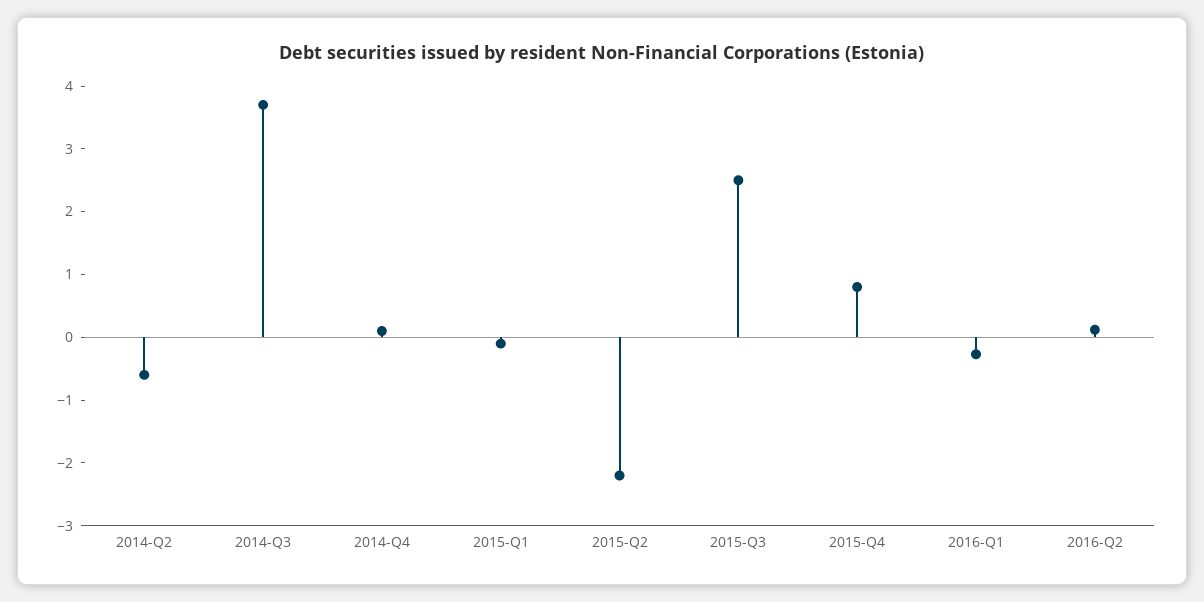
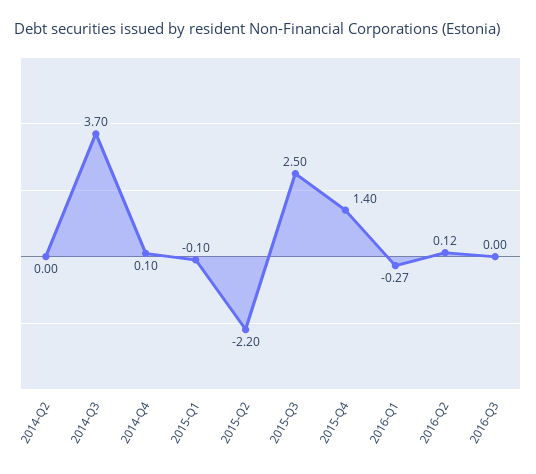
2014-Q2: -0.6 -> 0
2015-Q4: 0.8 -> 1.4
2016-Q3: none -> 0

